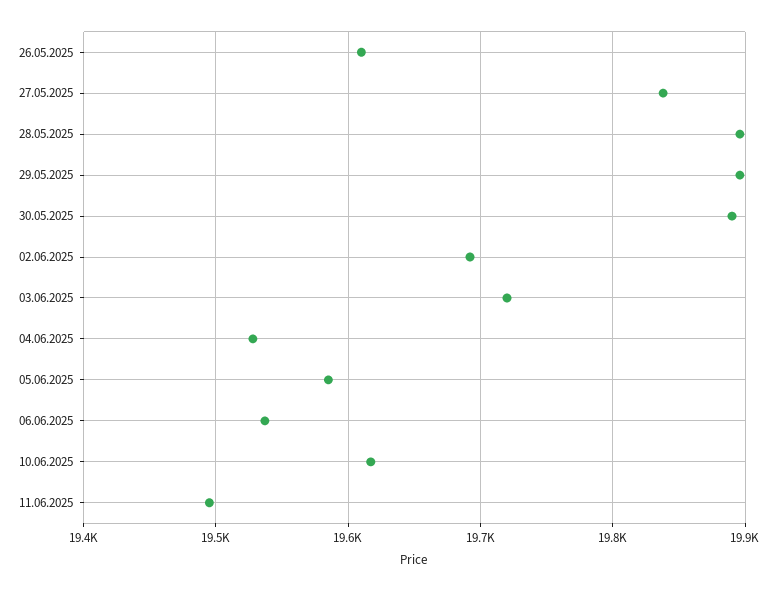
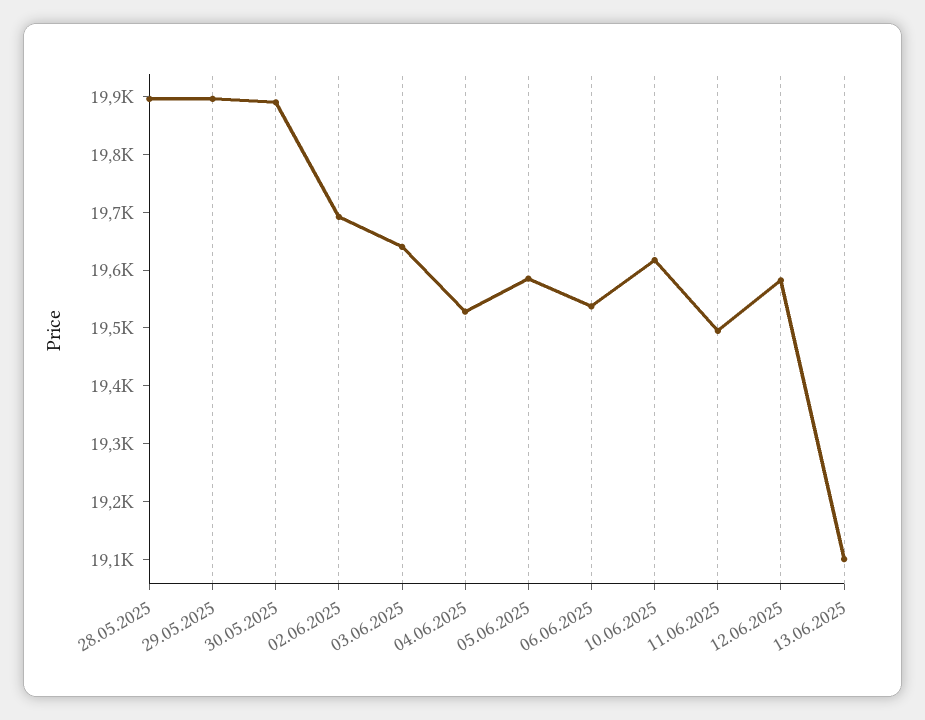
26.05.2025: 19610 -> none
27.05.2025: 19840 -> none
03.06.2025: 19720 -> 19640
12.06.2025: none -> 19580
13.06.2025: none -> 19100

